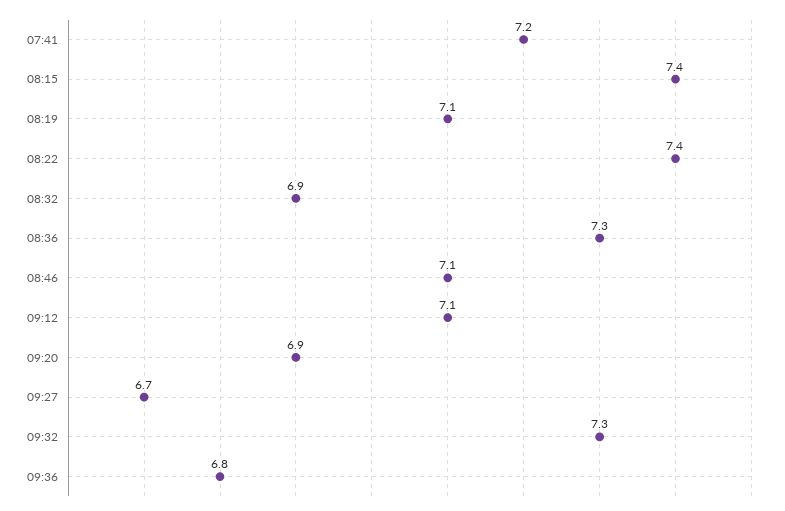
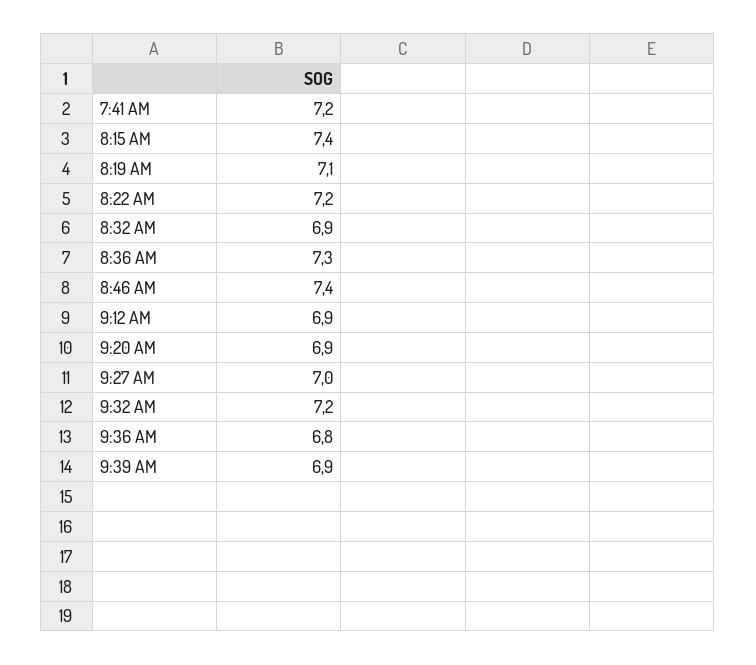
08:22: 7.4 -> 7.2
08:46: 7.1 -> 7.4
09:12: 7.1 -> 6.9
09:27: 6.7 -> 7
09:32: 7.3 -> 7.2
9:39 AM: none -> 6.9

